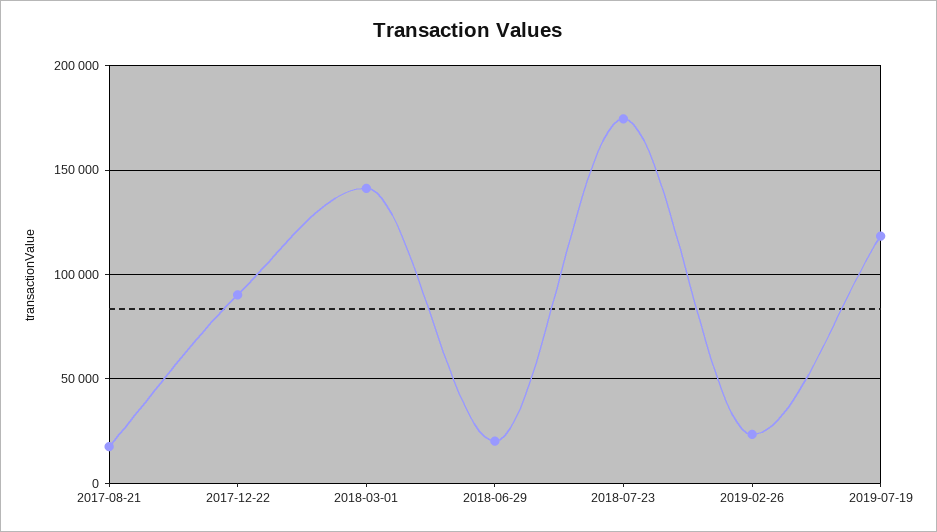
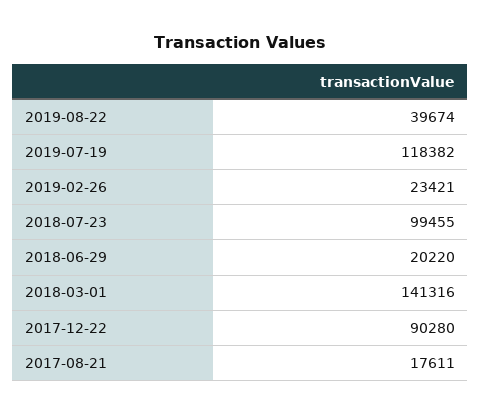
2018-07-23: 175000 -> 99455
2019-08-22: none -> 39674

